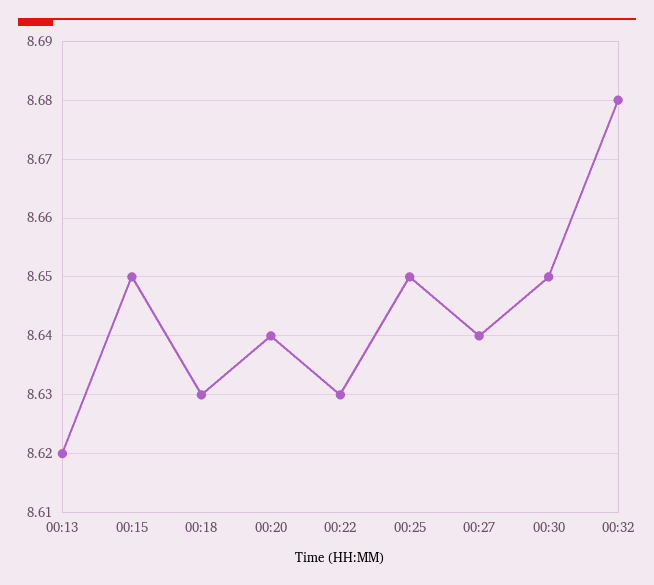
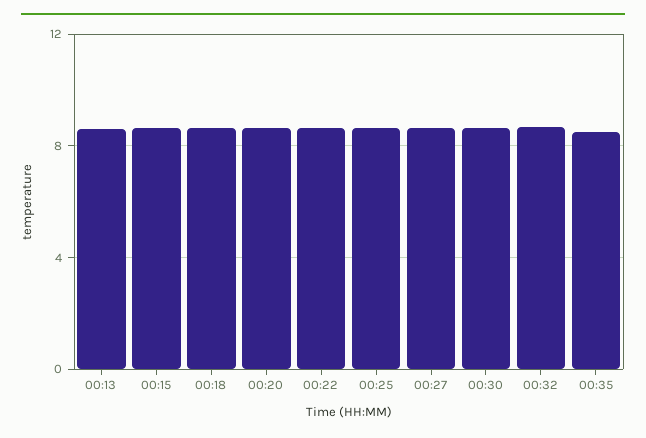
00:35: none -> 8.5

